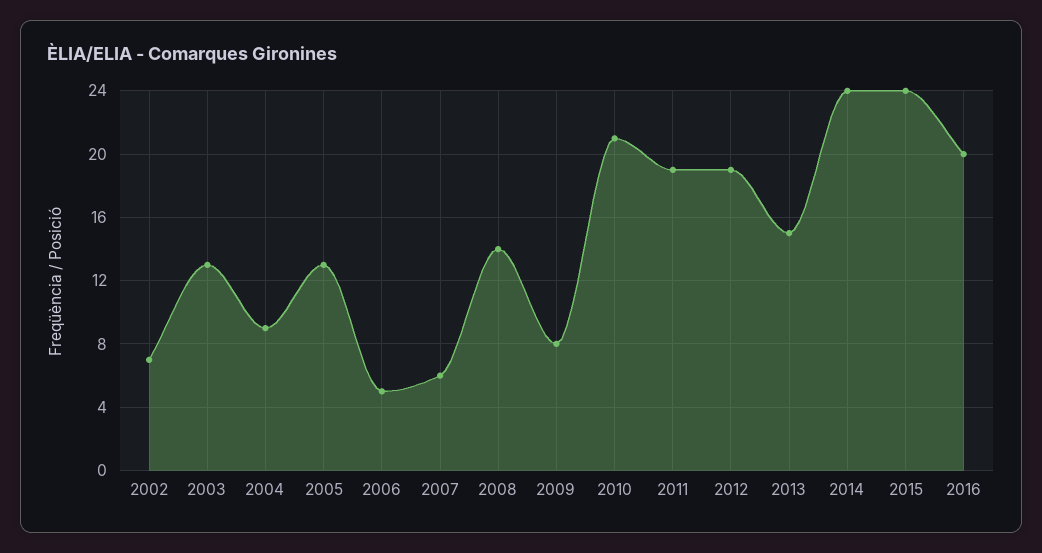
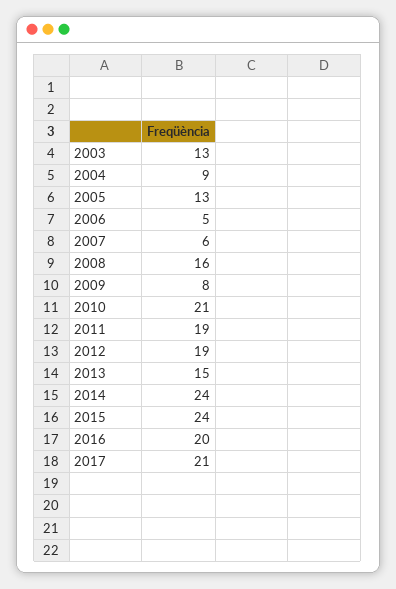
2002: 7 -> none
2008: 14 -> 16
2017: none -> 21

